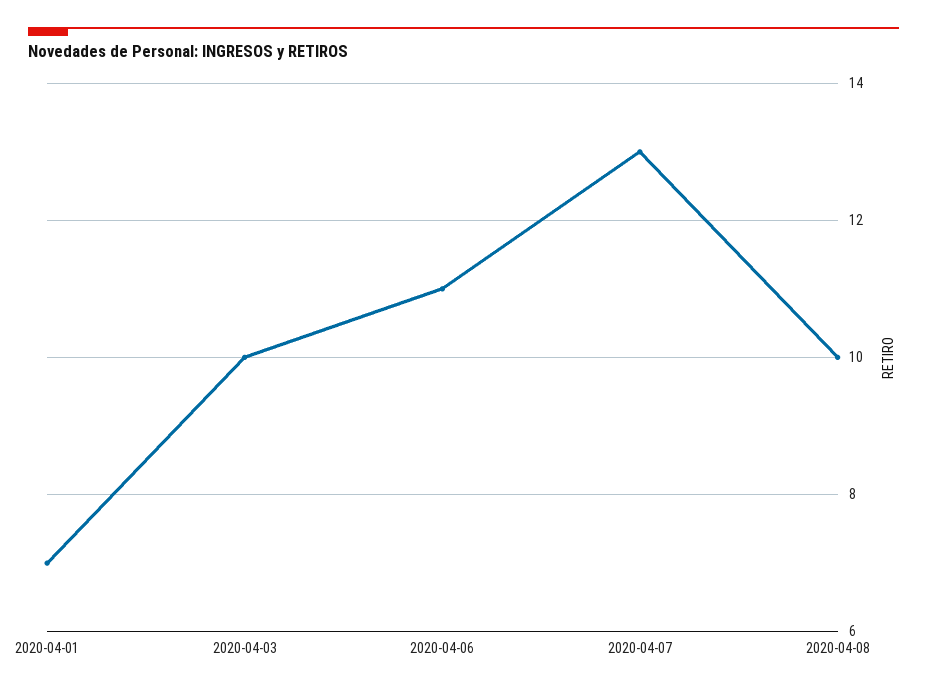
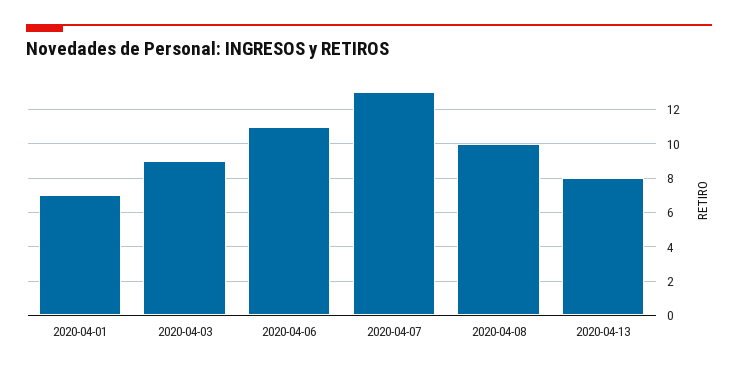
2020-04-03: 10 -> 9
2020-04-13: none -> 8

